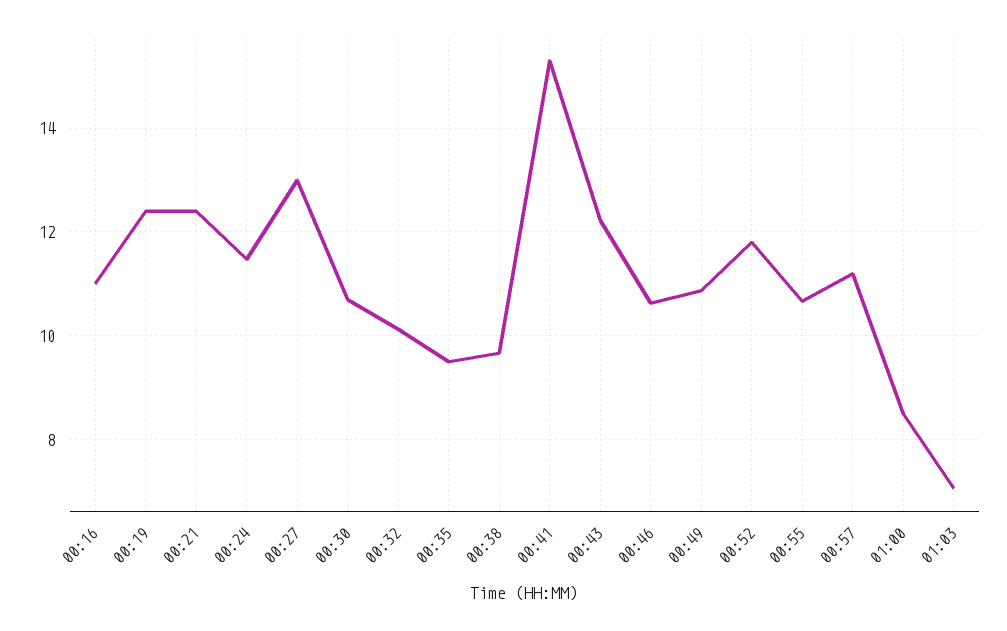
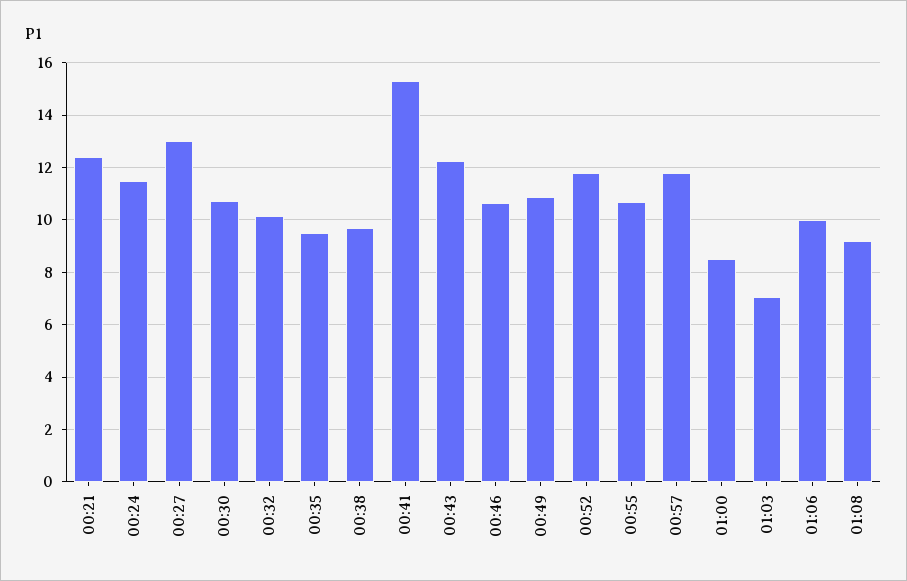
00:16: 11 -> none
00:19: 12.4 -> none
00:57: 11.2 -> 11.75
01:06: none -> 10
01:08: none -> 9.25

